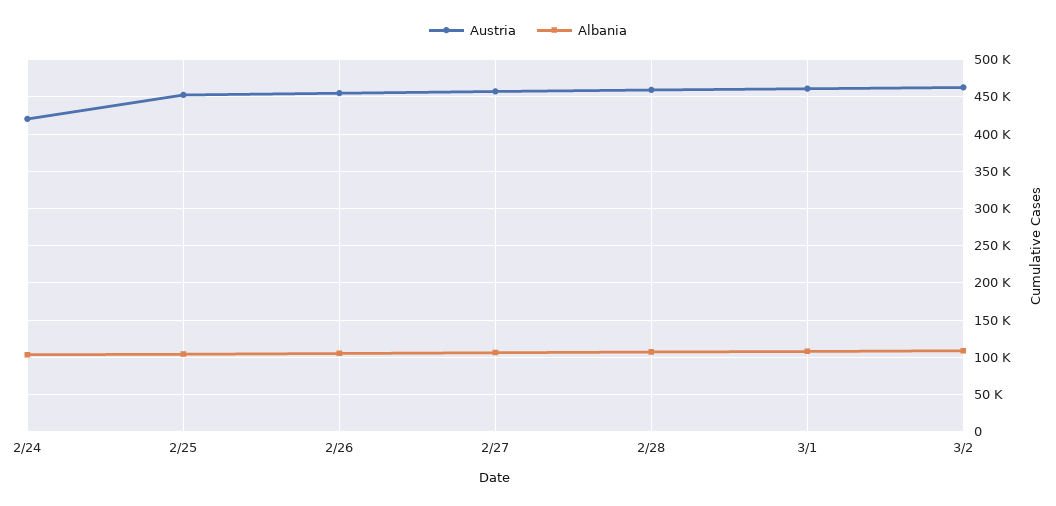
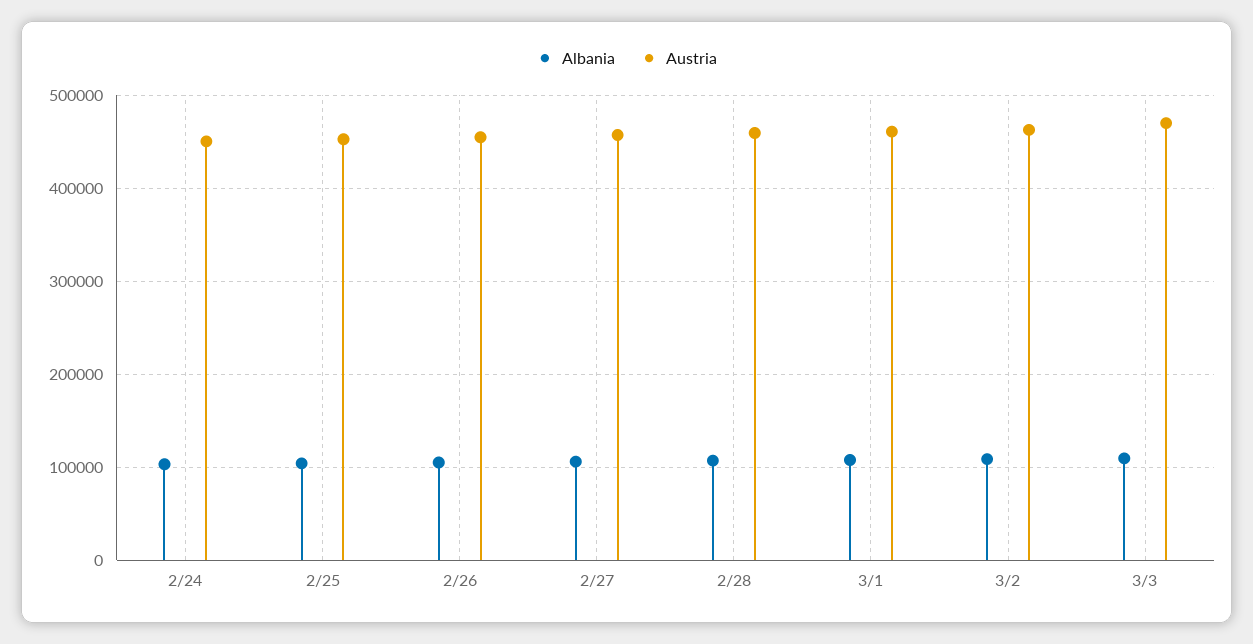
Austria, 2/24: 420000 -> 450000
Albania, 3/3: none -> 110000
Austria, 3/3: none -> 470000

